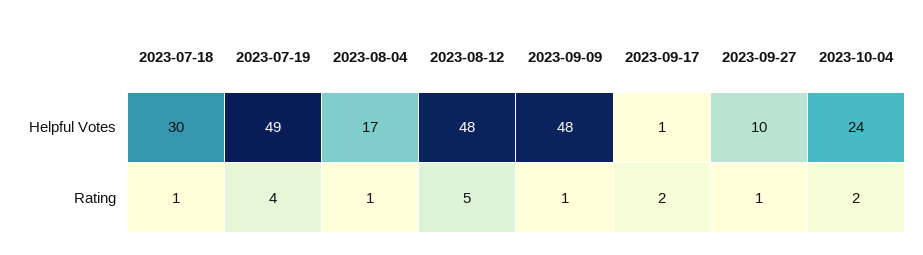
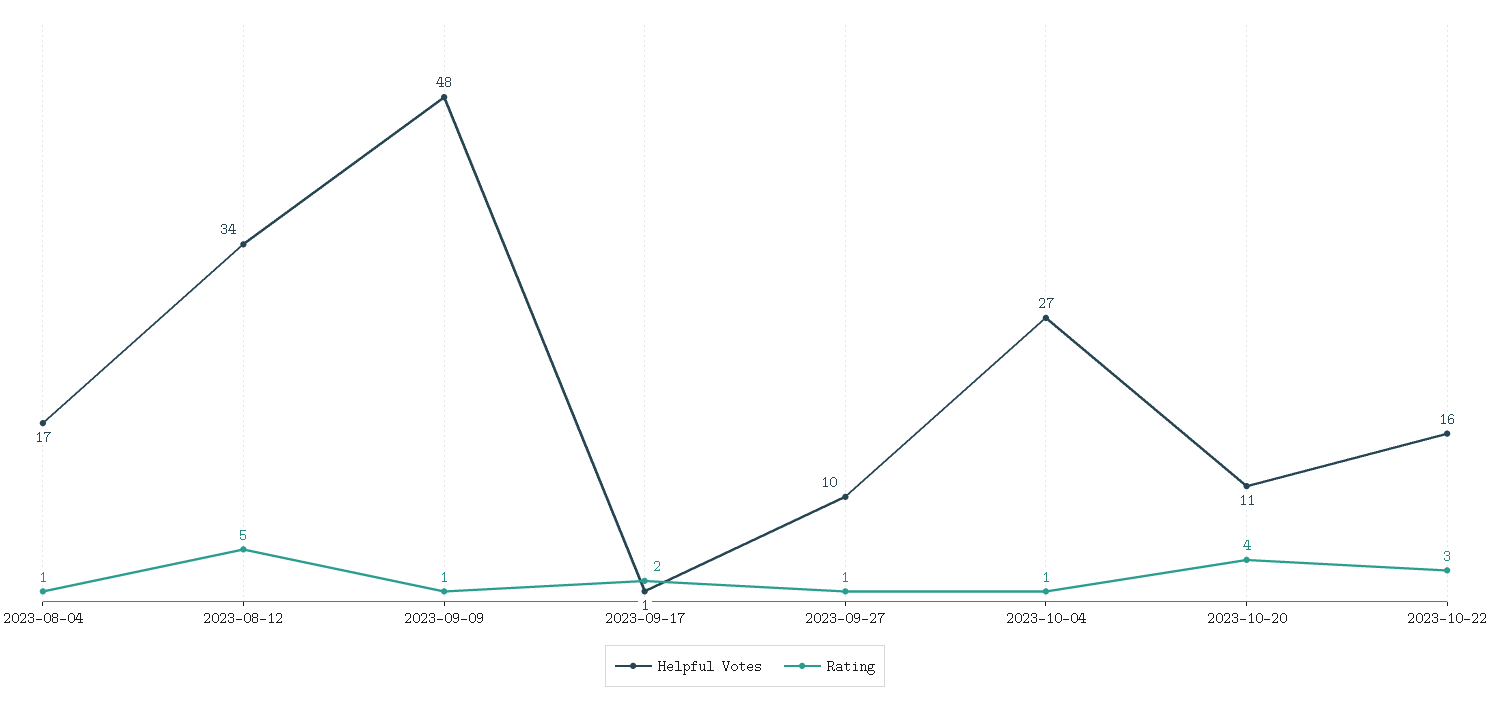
Helpful Votes, 2023-07-18: 30 -> none
Helpful Votes, 2023-07-19: 49 -> none
Helpful Votes, 2023-08-12: 48 -> 34
Helpful Votes, 2023-10-04: 24 -> 27
Rating, 2023-07-18: 1 -> none
Rating, 2023-07-19: 4 -> none
Rating, 2023-10-04: 2 -> 1
Helpful Votes, 2023-10-20: none -> 11
Rating, 2023-10-20: none -> 4
Helpful Votes, 2023-10-22: none -> 16
Rating, 2023-10-22: none -> 3

